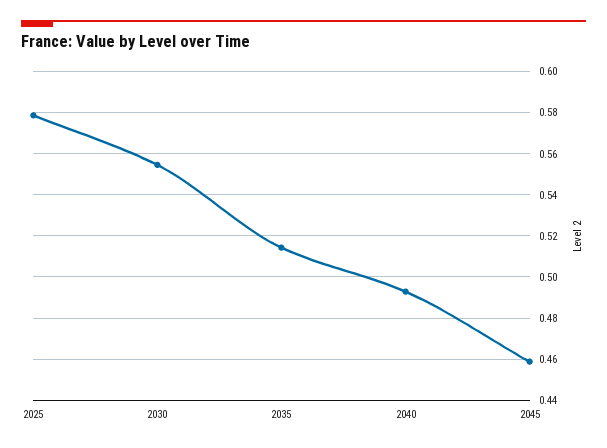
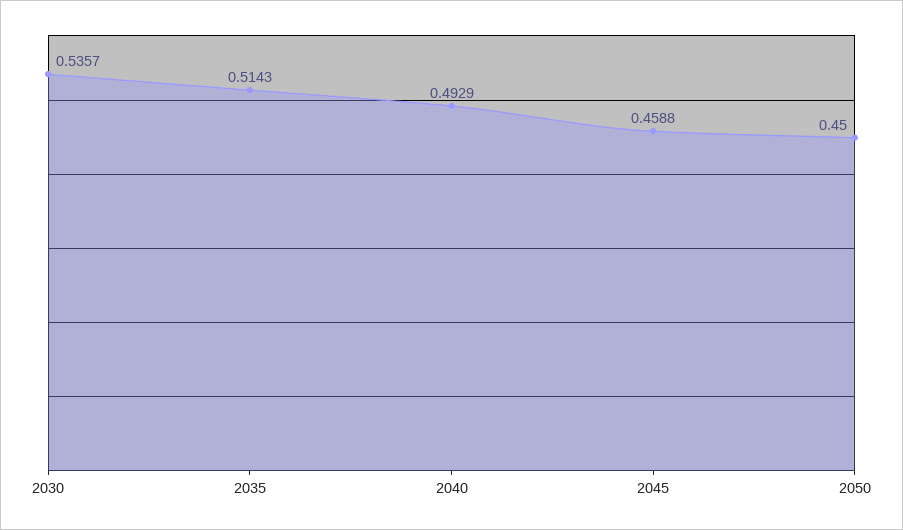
2025: 0.58 -> none
2030: 0.555 -> 0.5357
2050: none -> 0.45

